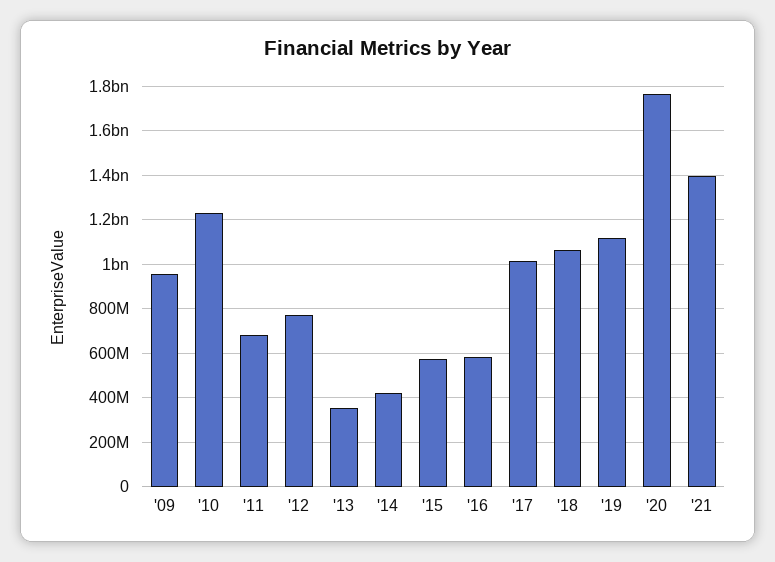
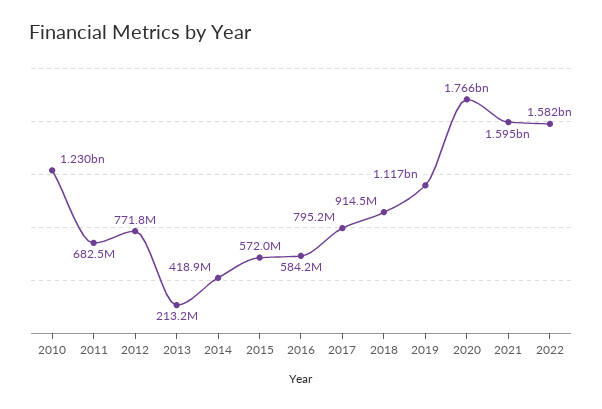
'09: 950000000 -> none
'13: 350000000 -> 213200000
'17: 1000000000 -> 795200000
'18: 1050000000 -> 914500000
'21: 1400000000 -> 1595000000
2022: none -> 1582000000

